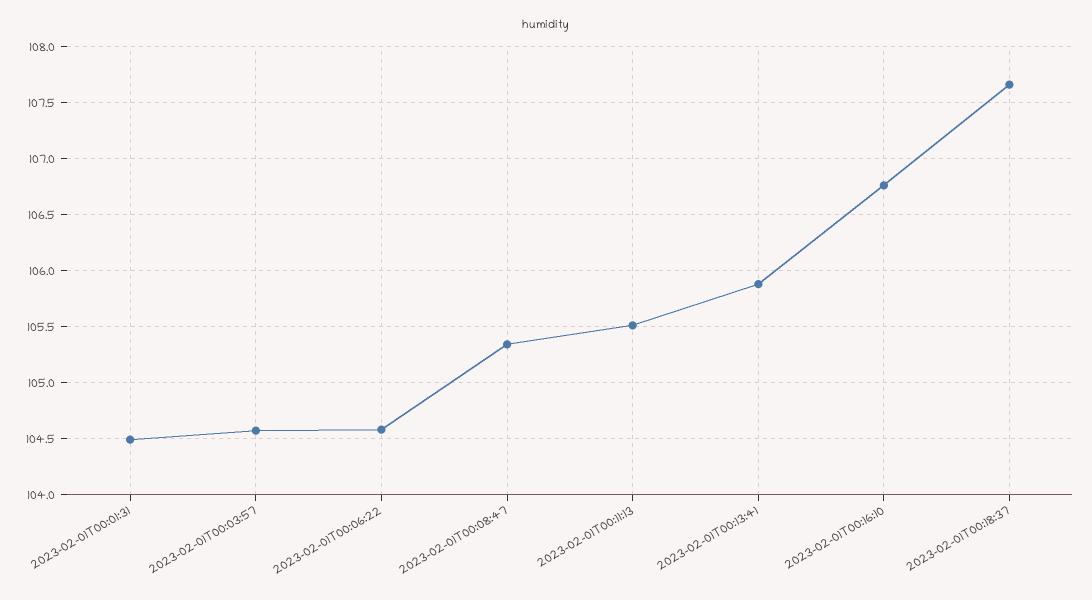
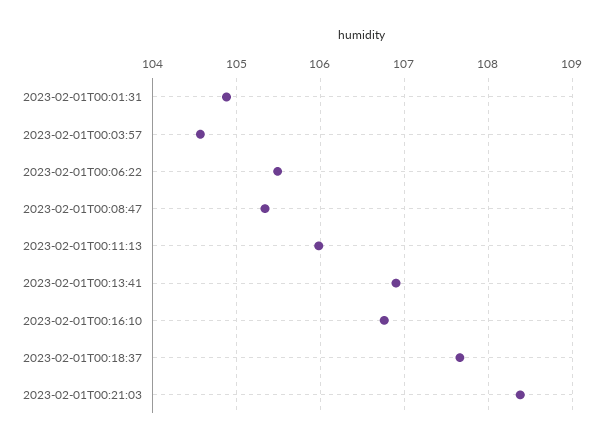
2023-02-01T00:01:31: 104.5 -> 104.9
2023-02-01T00:06:22: 104.6 -> 105.5
2023-02-01T00:11:13: 105.5 -> 106
2023-02-01T00:13:41: 105.9 -> 106.9
2023-02-01T00:21:03: none -> 108.4

